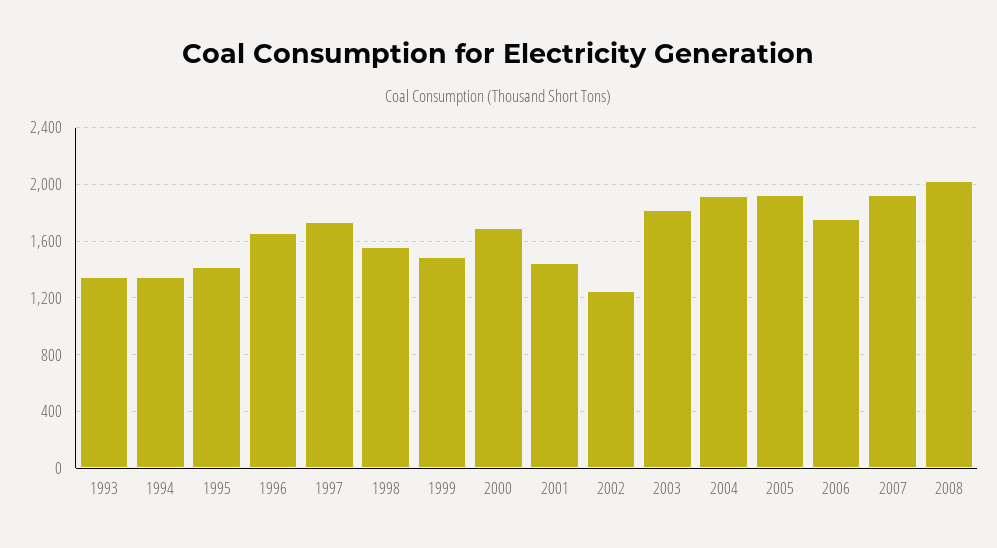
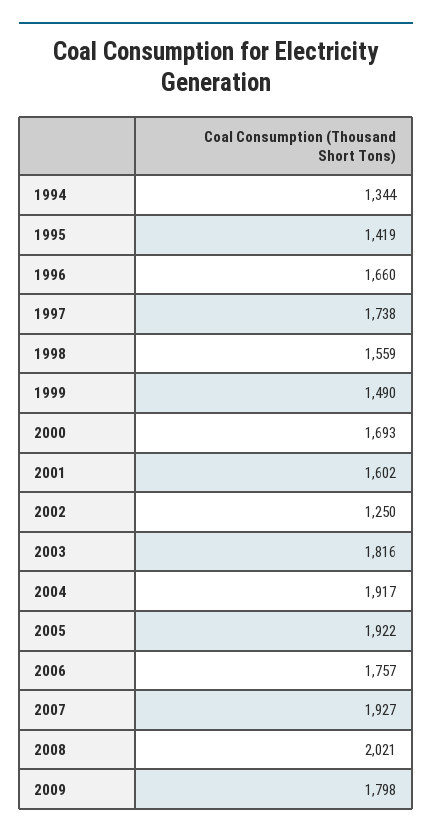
1993: 1350 -> none
2001: 1450 -> 1602
2009: none -> 1798

